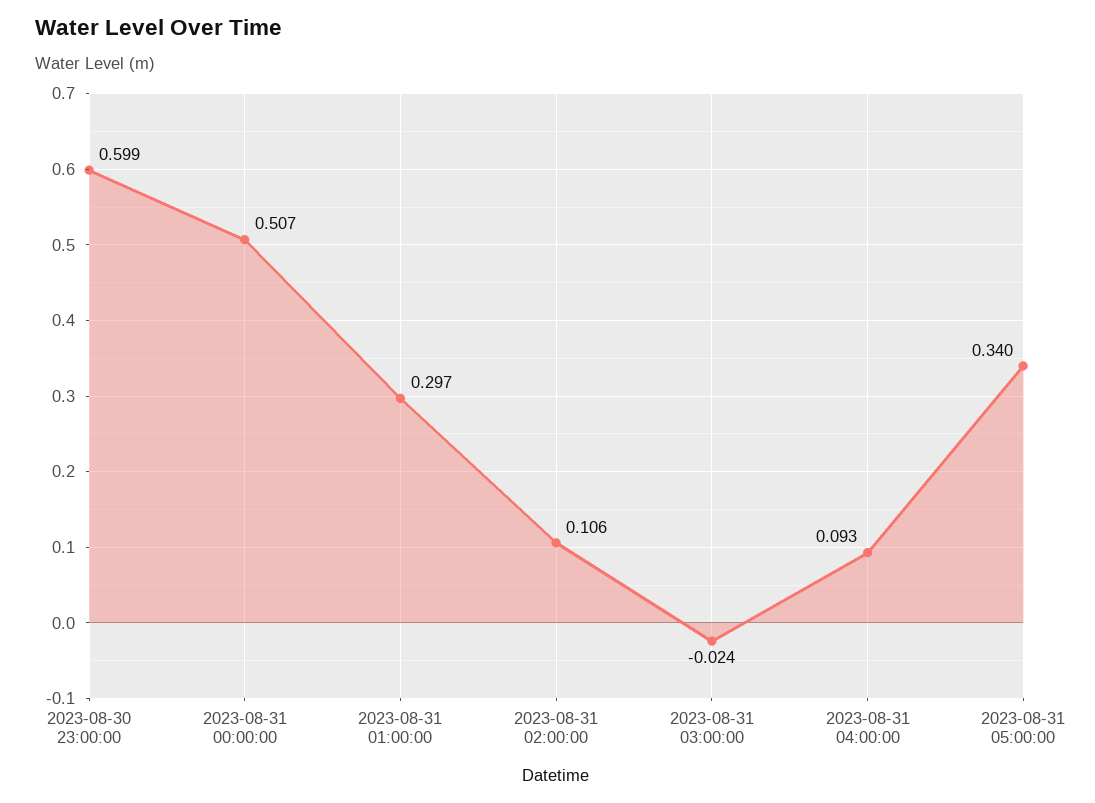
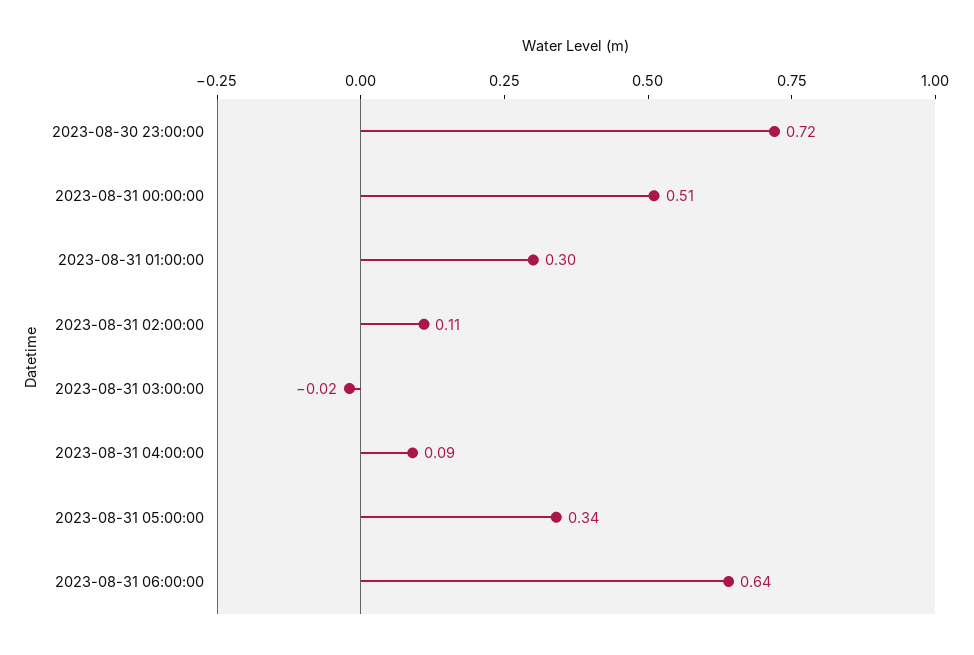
2023-08-30 23:00:00: 0.599 -> 0.72
2023-08-31 06:00:00: none -> 0.64

